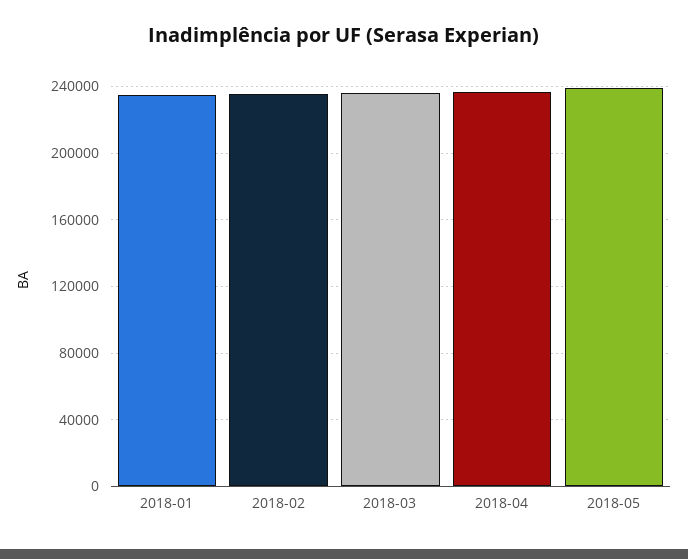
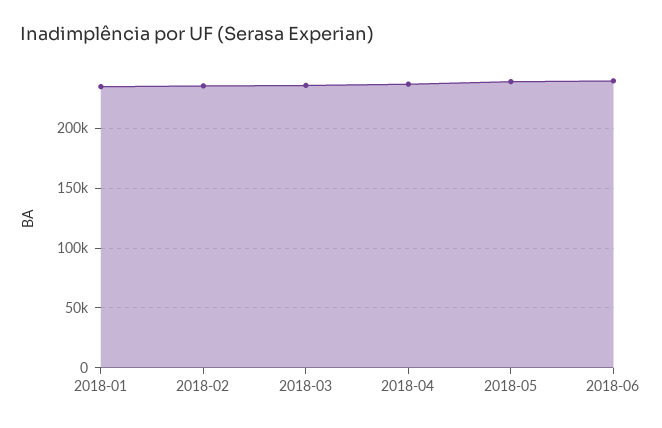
2018-06: none -> 240000

